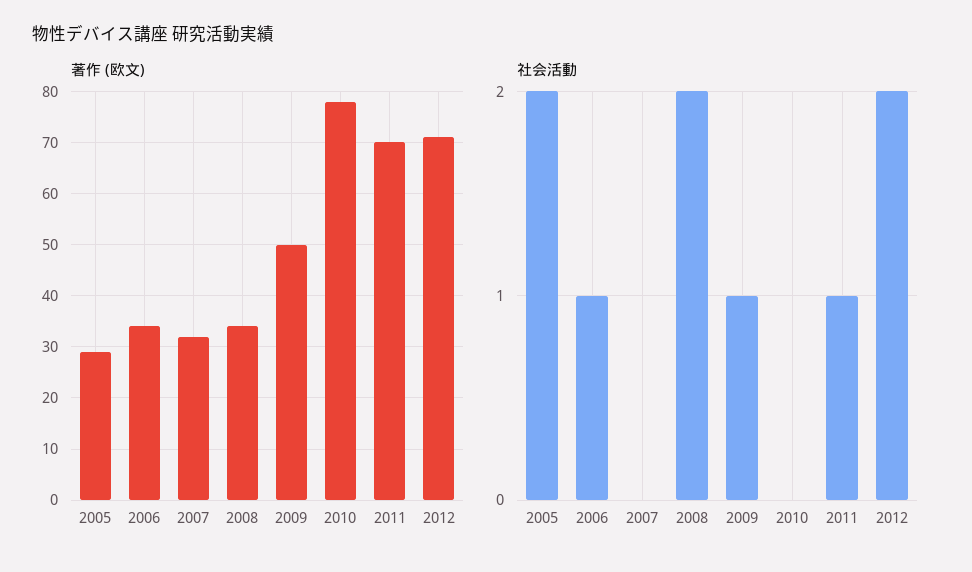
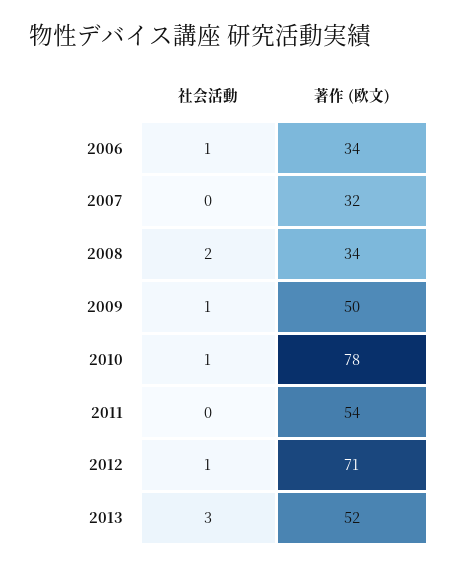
著作 (欧文), 2005: 30 -> none
著作 (欧文), 2011: 70 -> 54
社会活動, 2005: 2 -> none
社会活動, 2010: 0 -> 1
社会活動, 2011: 1 -> 0
社会活動, 2012: 2 -> 1
社会活動, 2013: none -> 3
著作 (欧文), 2013: none -> 52

